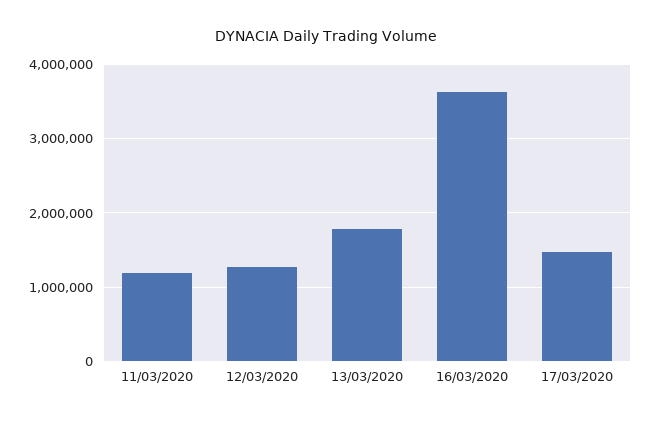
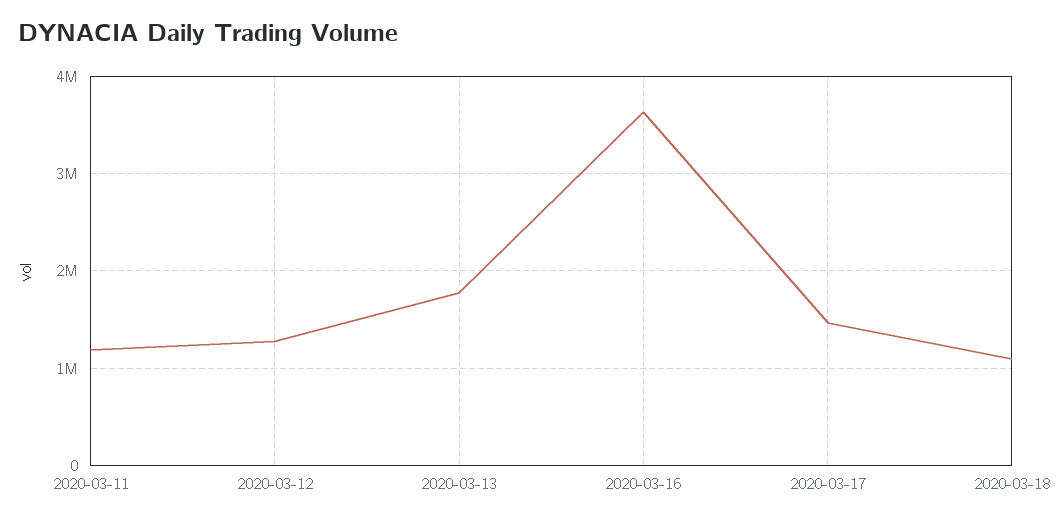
2020-03-18: none -> 1100000

